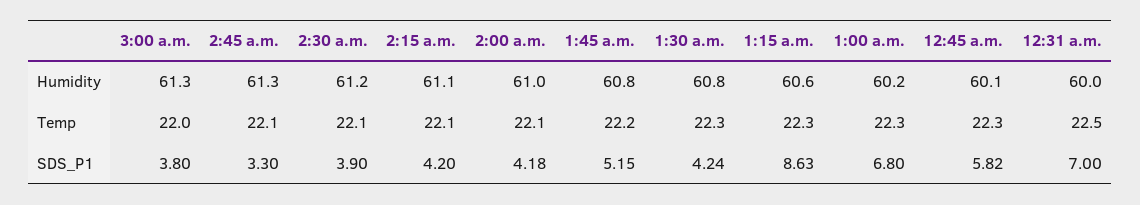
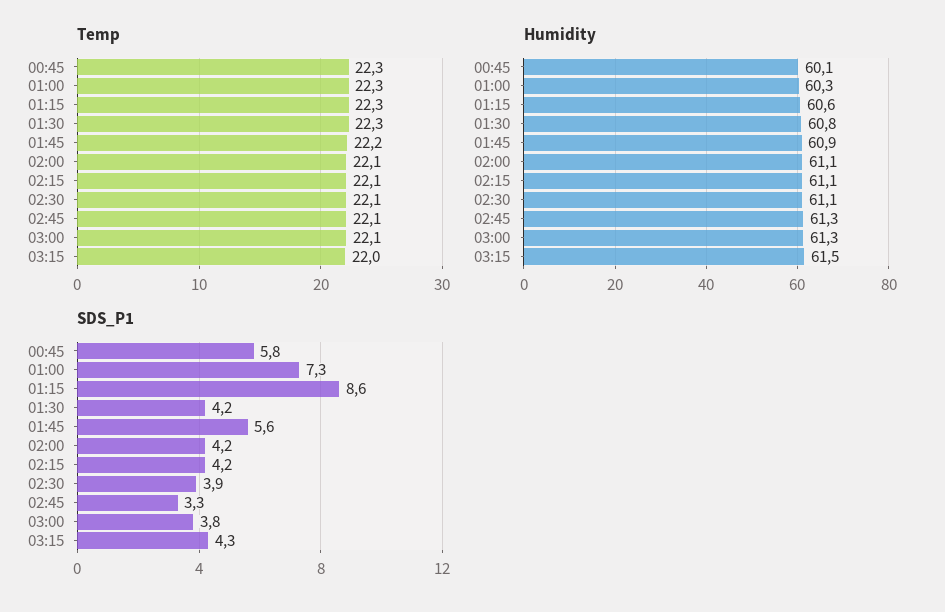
Humidity, 2:30 a.m.: 61.2 -> 61.1
Humidity, 2:00 a.m.: 61 -> 61.1
Humidity, 1:45 a.m.: 60.8 -> 60.9
Humidity, 1:00 a.m.: 60.2 -> 60.3
Humidity, 12:31 a.m.: 60 -> none
Temp, 3:00 a.m.: 22 -> 22.1
Temp, 12:31 a.m.: 22.5 -> none
SDS_P1, 1:45 a.m.: 5.15 -> 5.6
SDS_P1, 1:00 a.m.: 6.8 -> 7.3
SDS_P1, 12:31 a.m.: 7 -> none
Temp, 03:15: none -> 22
Humidity, 03:15: none -> 61.5
SDS_P1, 03:15: none -> 4.3

